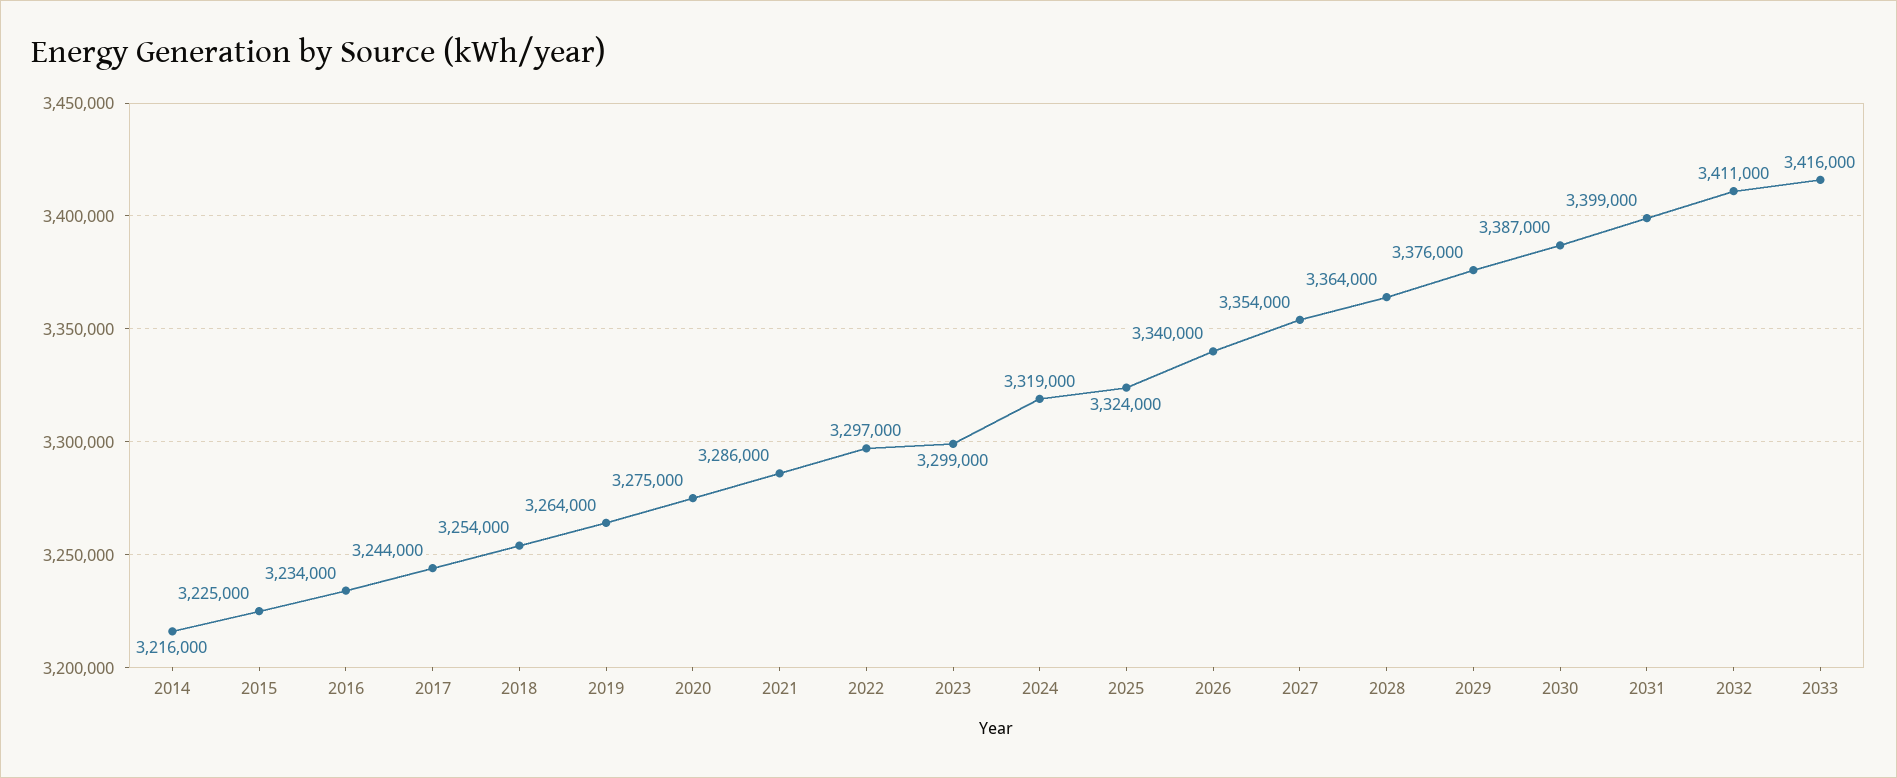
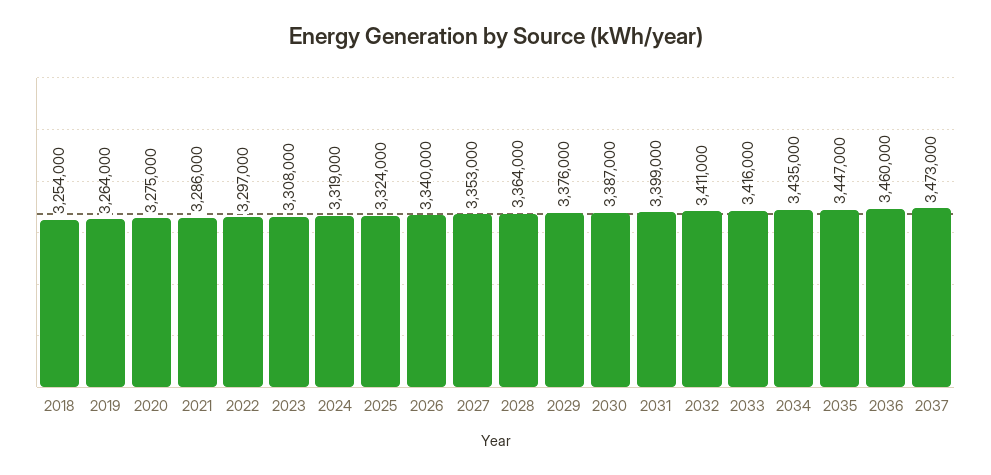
2014: 3216000 -> none
2015: 3225000 -> none
2016: 3234000 -> none
2017: 3244000 -> none
2023: 3299000 -> 3308000
2027: 3354000 -> 3353000
2034: none -> 3435000
2035: none -> 3447000
2036: none -> 3460000
2037: none -> 3473000

